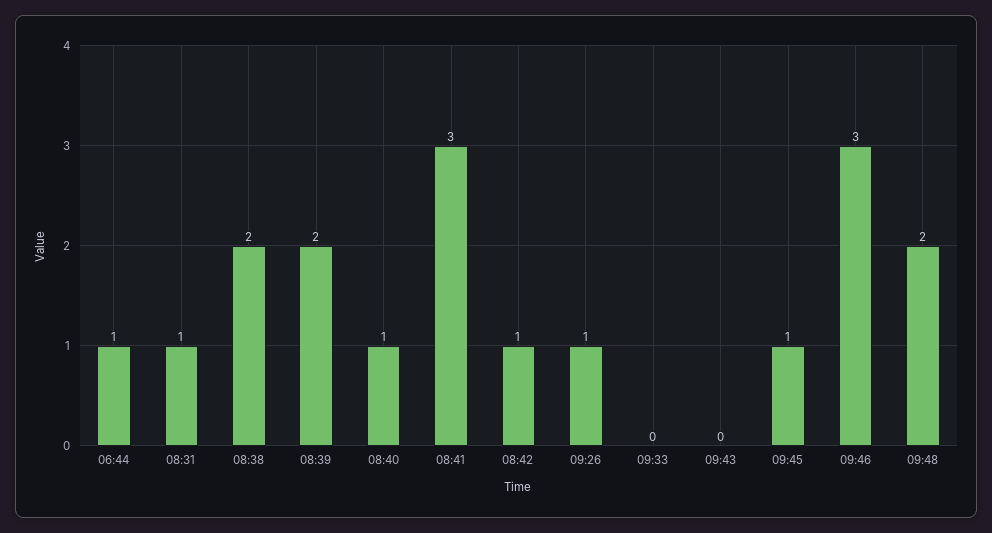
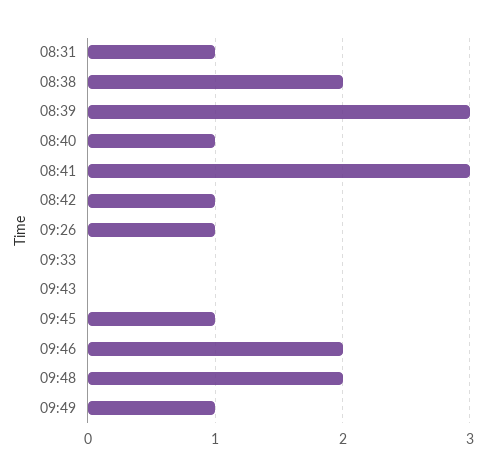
06:44: 1 -> none
08:39: 2 -> 3
09:46: 3 -> 2
09:49: none -> 1

